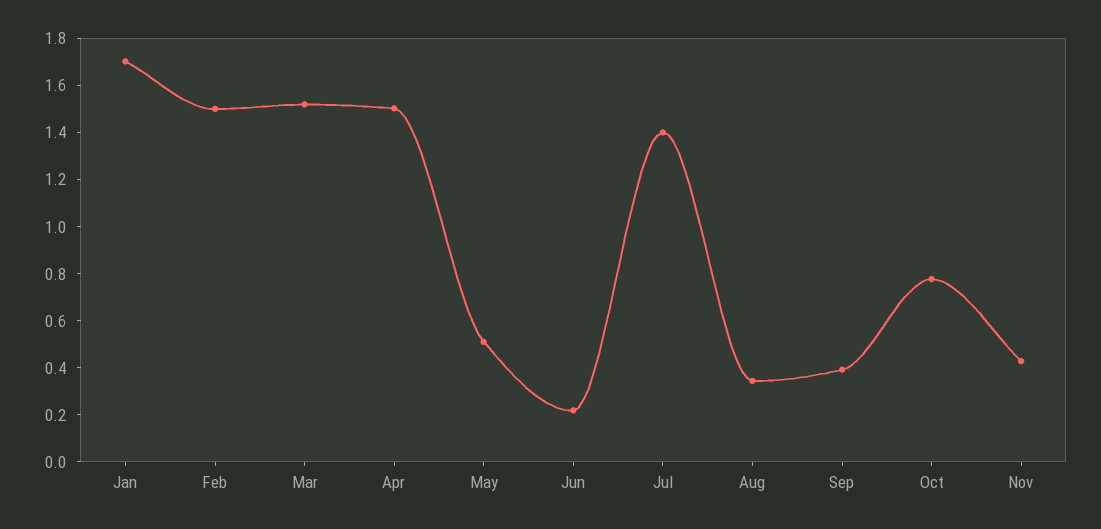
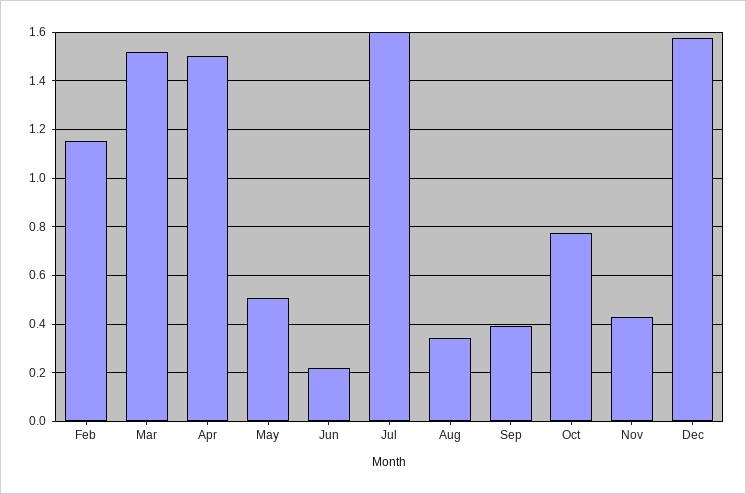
Jan: 1.7 -> none
Feb: 1.5 -> 1.15
Jul: 1.4 -> 1.6
Dec: none -> 1.575

